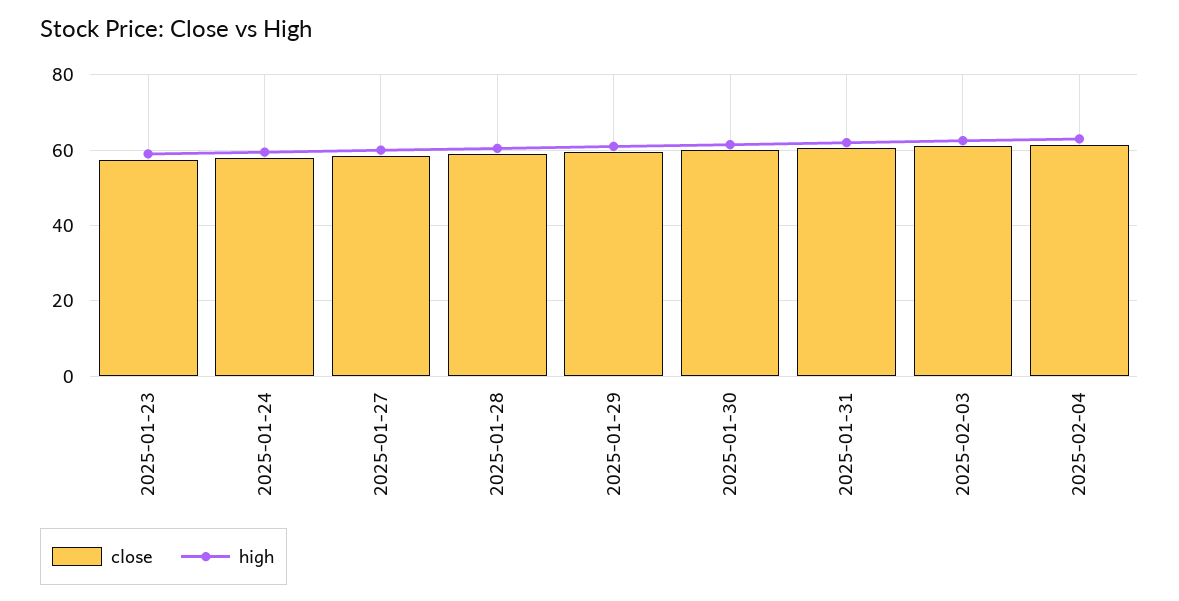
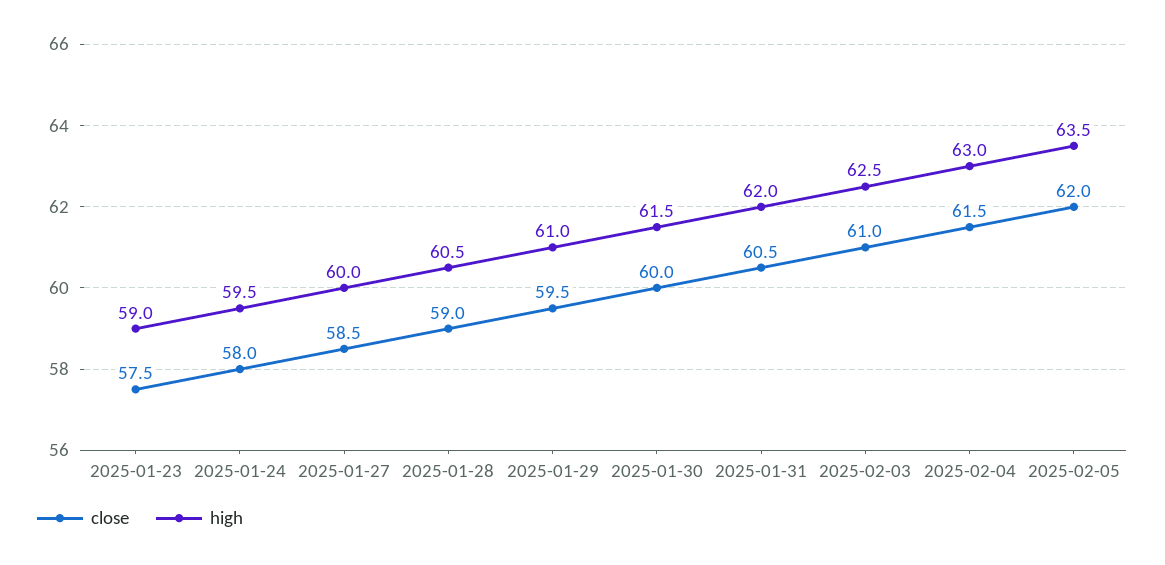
close, 2025-02-05: none -> 62
high, 2025-02-05: none -> 63.5

